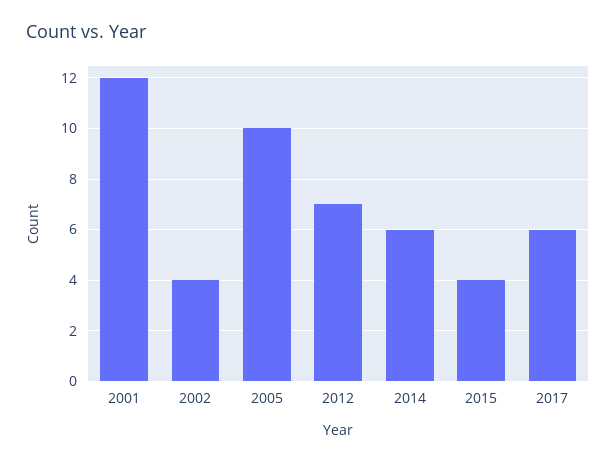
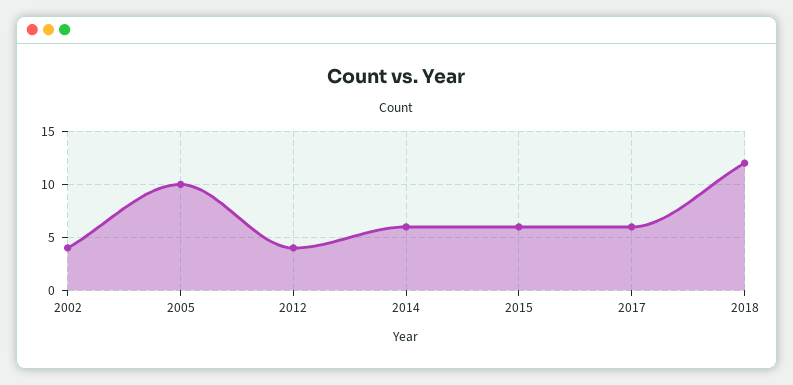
2001: 12 -> none
2012: 7 -> 4
2015: 4 -> 6
2018: none -> 12

